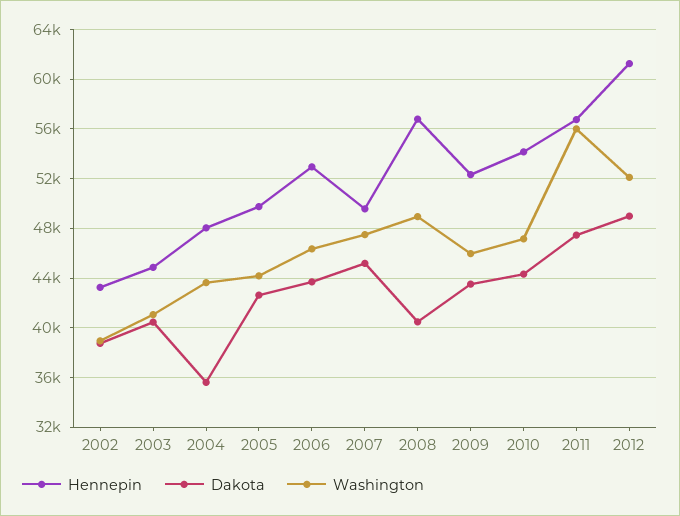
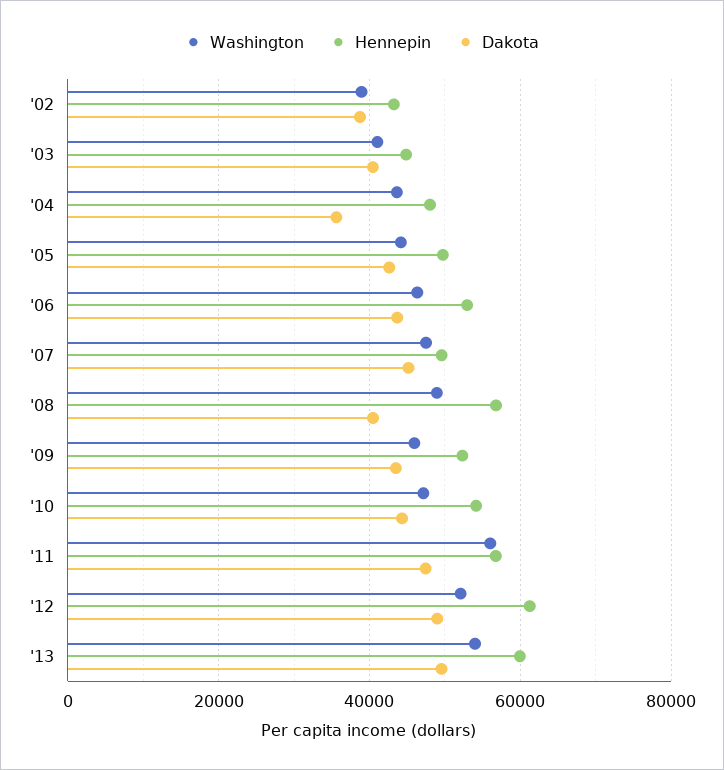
Washington, '13: none -> 54000
Hennepin, '13: none -> 60000
Dakota, '13: none -> 50000

